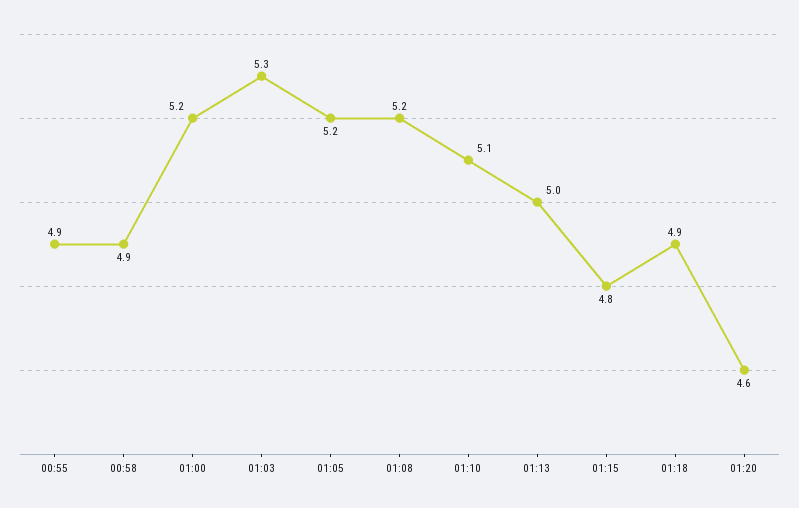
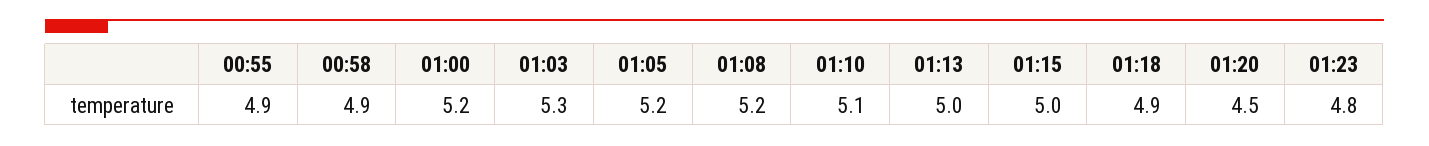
01:15: 4.8 -> 5
01:20: 4.6 -> 4.5
01:23: none -> 4.8

